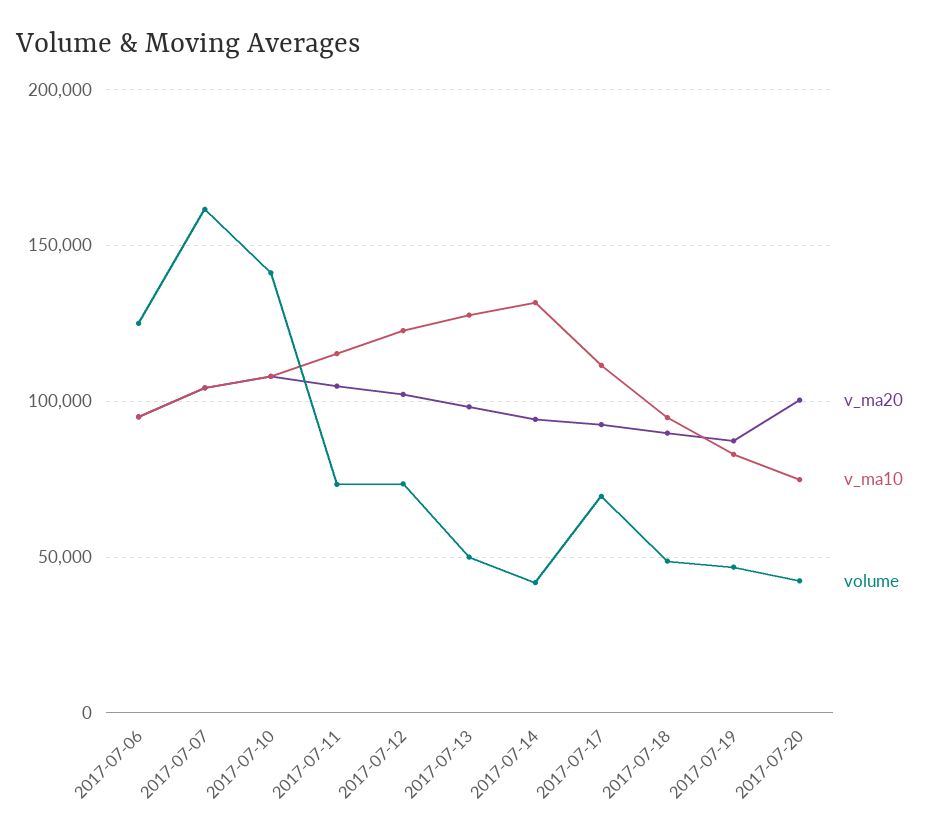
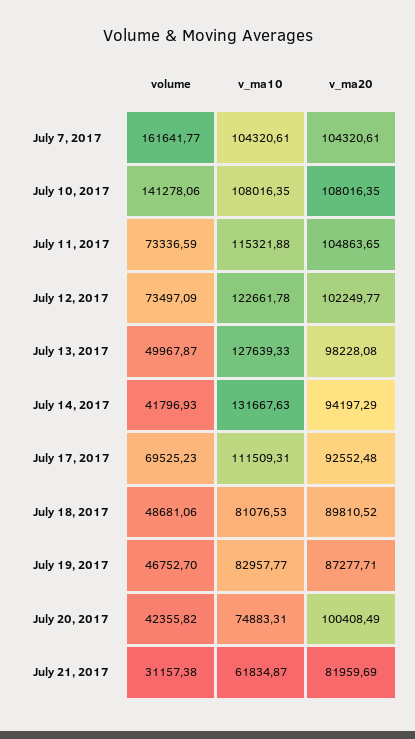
v_ma20, 2017-07-06: 95000 -> none
v_ma10, 2017-07-06: 95000 -> none
volume, 2017-07-06: 125000 -> none
v_ma10, 2017-07-18: 95000 -> 81076.53
volume, July 21, 2017: none -> 31157.38
v_ma10, July 21, 2017: none -> 61834.87
v_ma20, July 21, 2017: none -> 81959.69

